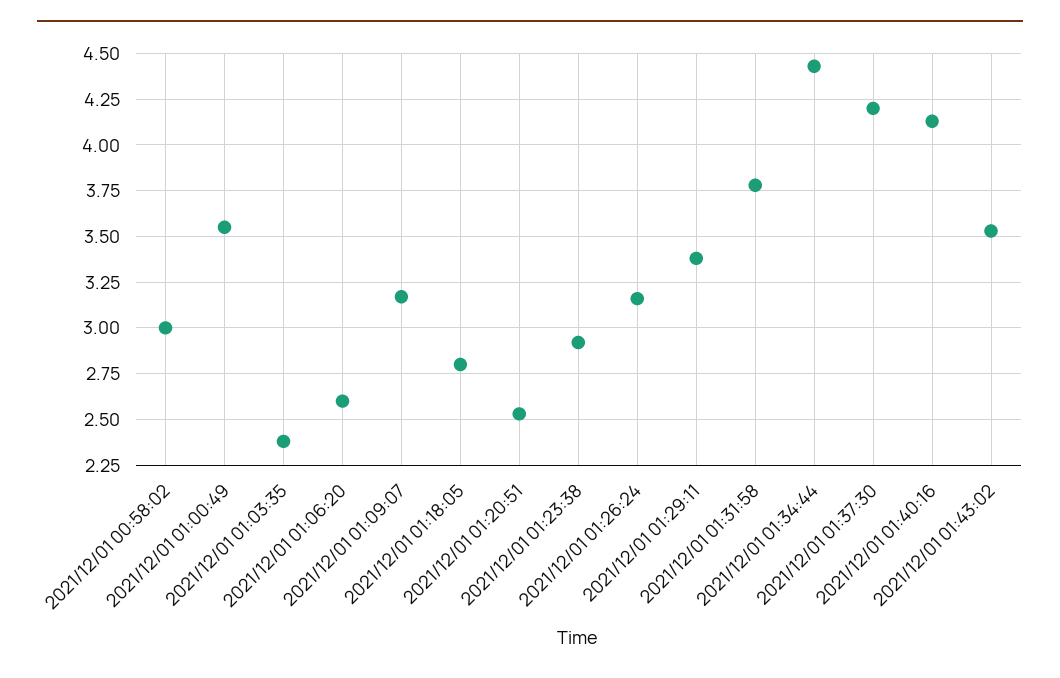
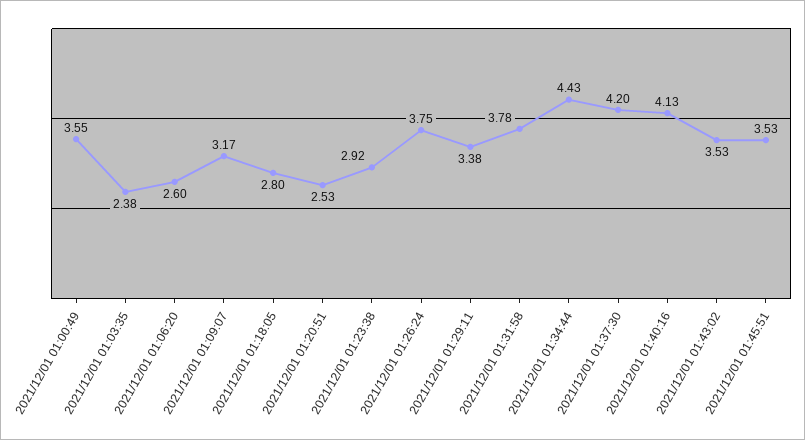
2021/12/01 00:58:02: 3 -> none
2021/12/01 01:26:24: 3.15 -> 3.75
2021/12/01 01:45:51: none -> 3.53

